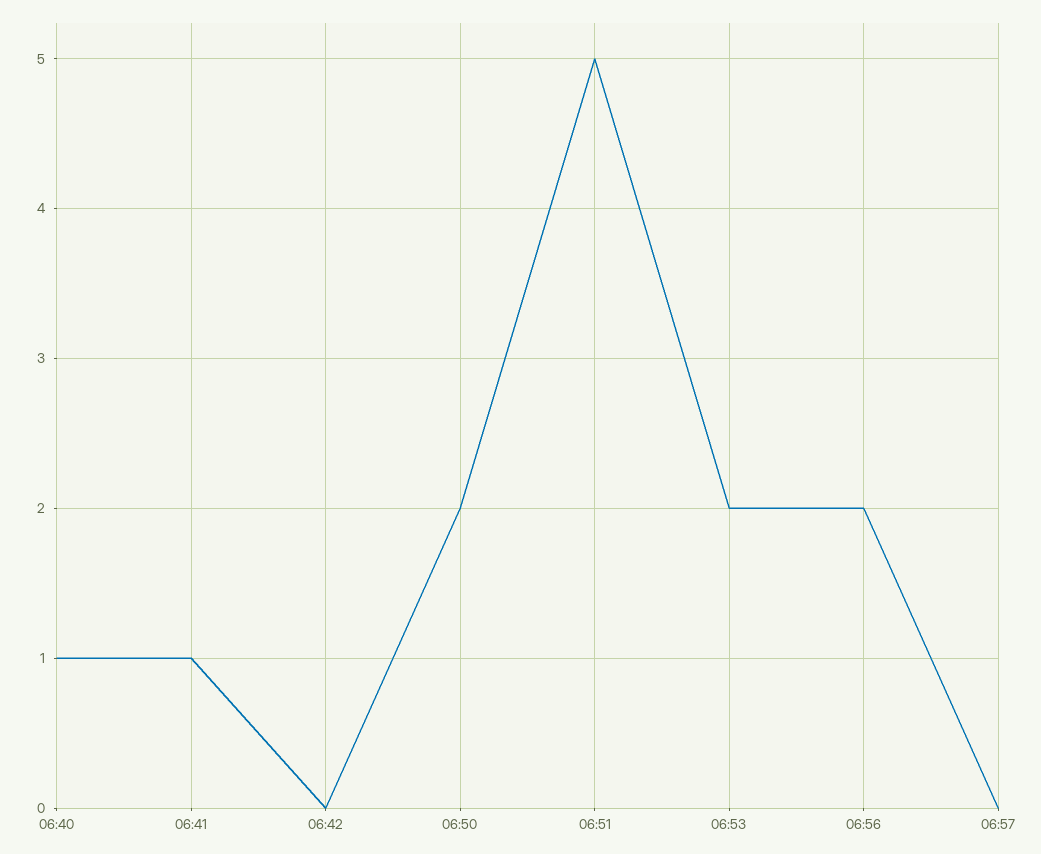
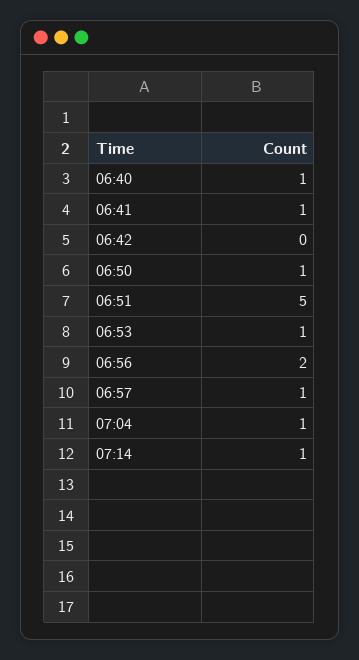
06:50: 2 -> 1
06:53: 2 -> 1
06:57: 0 -> 1
07:04: none -> 1
07:14: none -> 1

